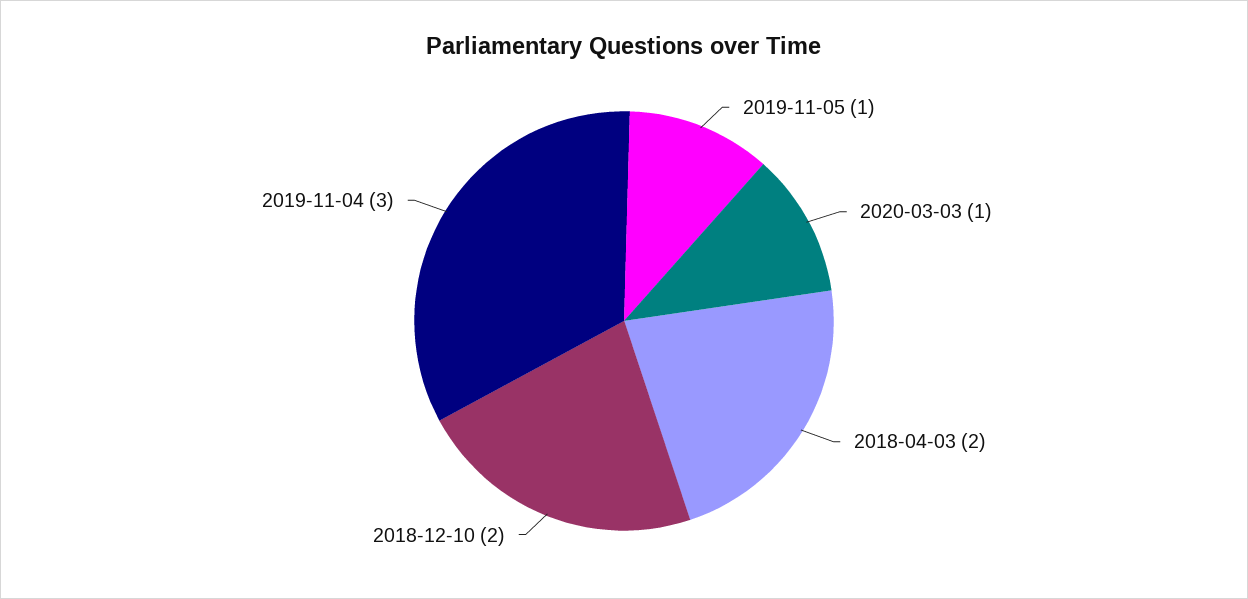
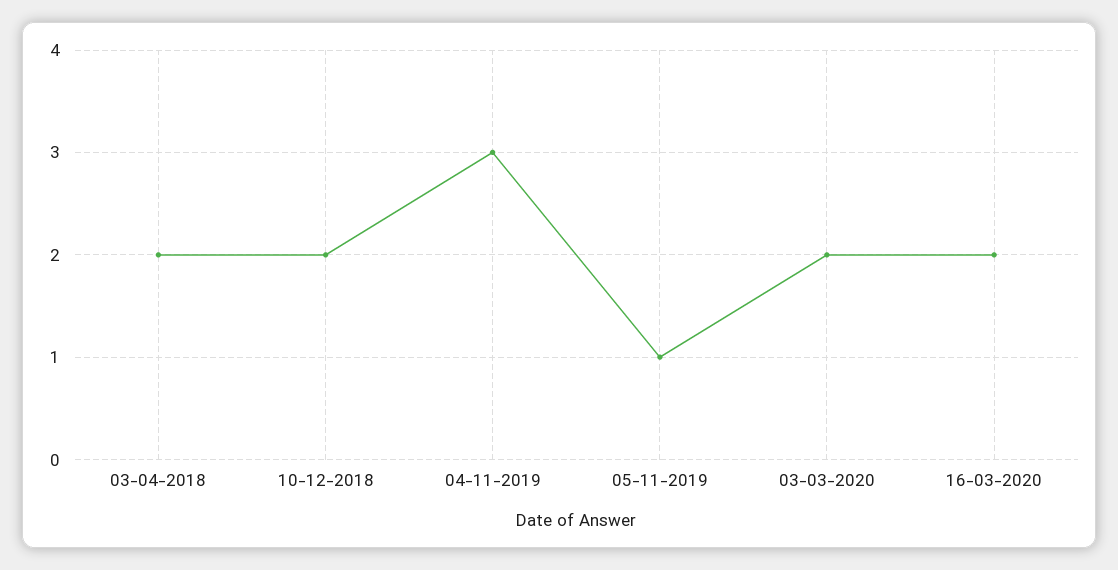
2020-03-03: 1 -> 2
16-03-2020: none -> 2

